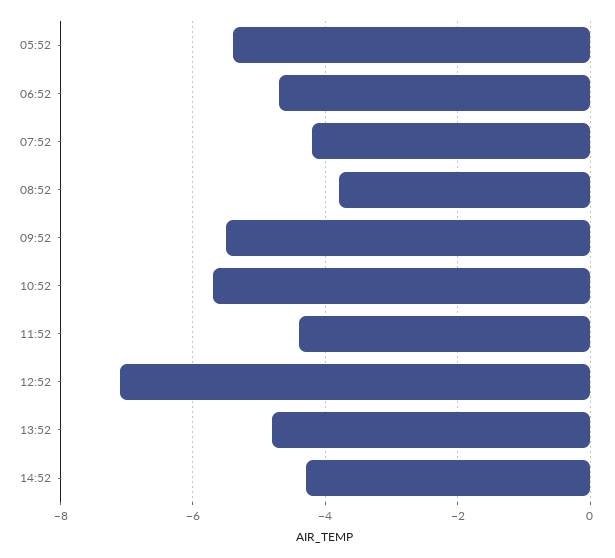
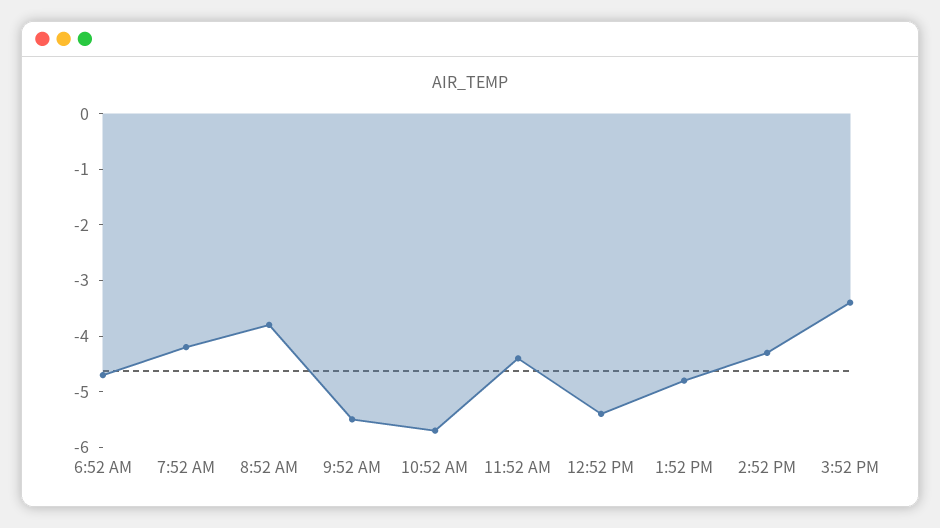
05:52: -5.5 -> none
12:52: -7 -> -5.5
3:52 PM: none -> -3.5

